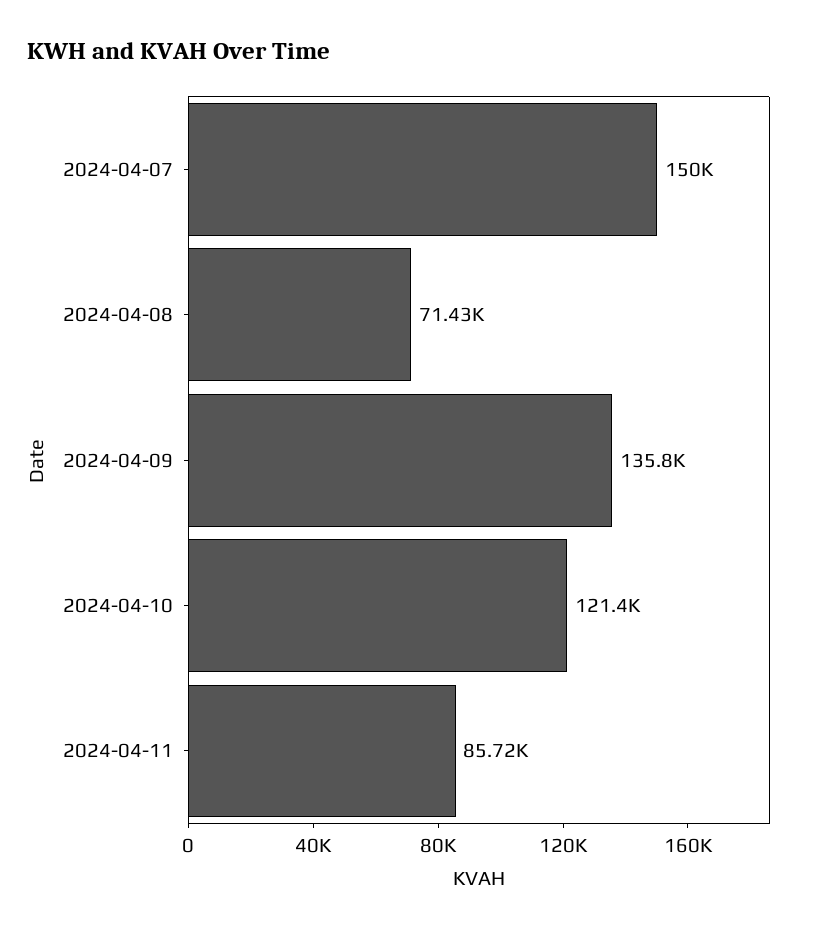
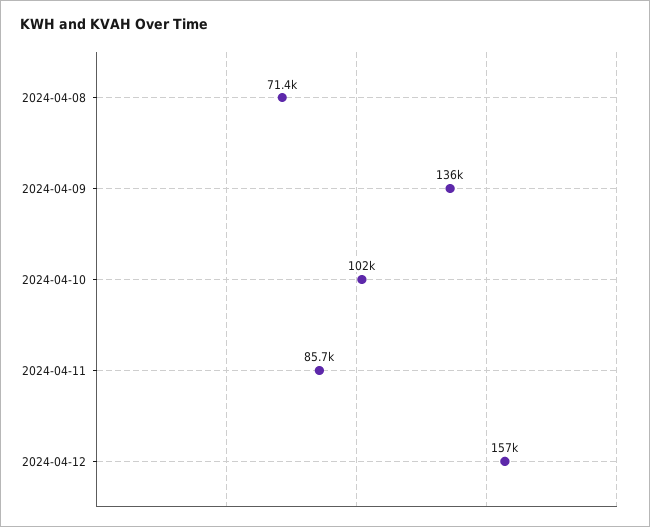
2024-04-07: 150000 -> none
2024-04-10: 121400 -> 102000
2024-04-12: none -> 157000

